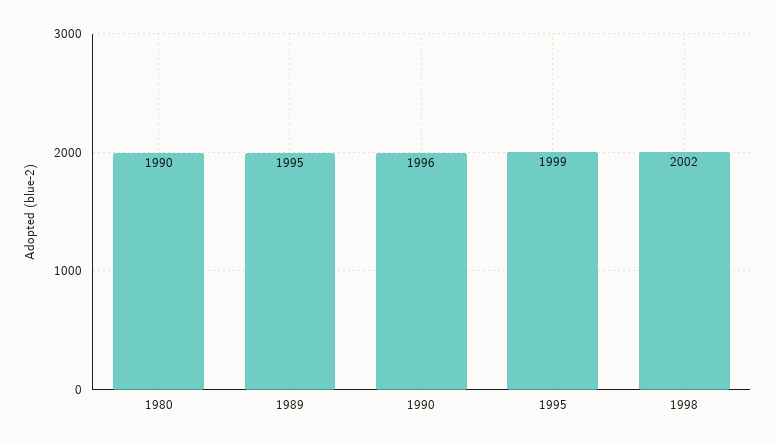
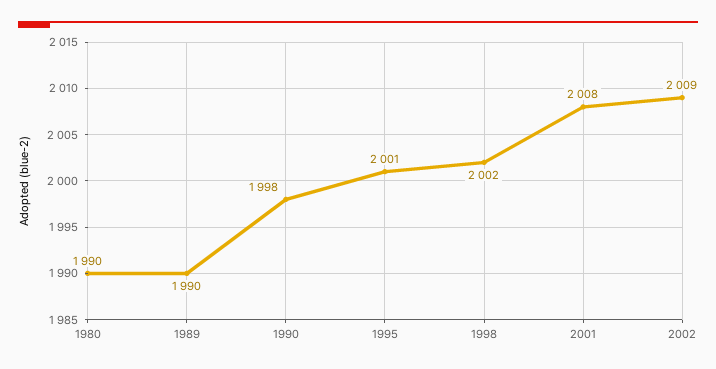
1989: 1995 -> 1990
1990: 1996 -> 1998
1995: 1999 -> 2001
2001: none -> 2008
2002: none -> 2009

